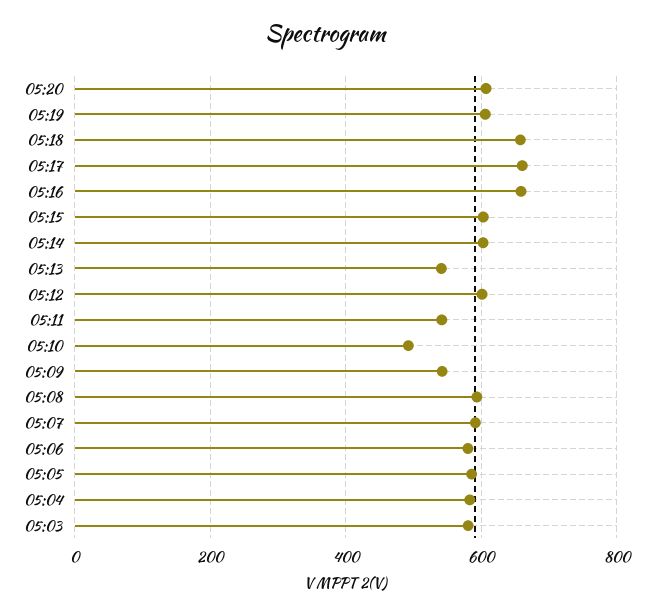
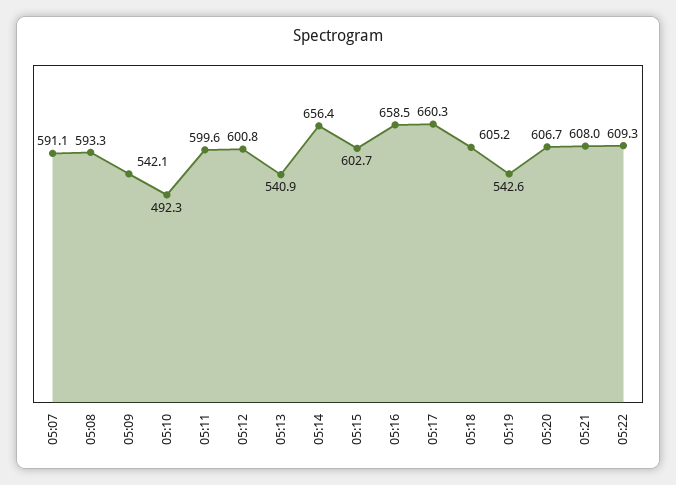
05:19: 600 -> 542.6
05:18: 660 -> 605.2
05:14: 600 -> 656.4
05:11: 540 -> 599.6
05:06: 580 -> none
05:05: 580 -> none
05:04: 580 -> none
05:03: 580 -> none
05:21: none -> 608
05:22: none -> 609.3

